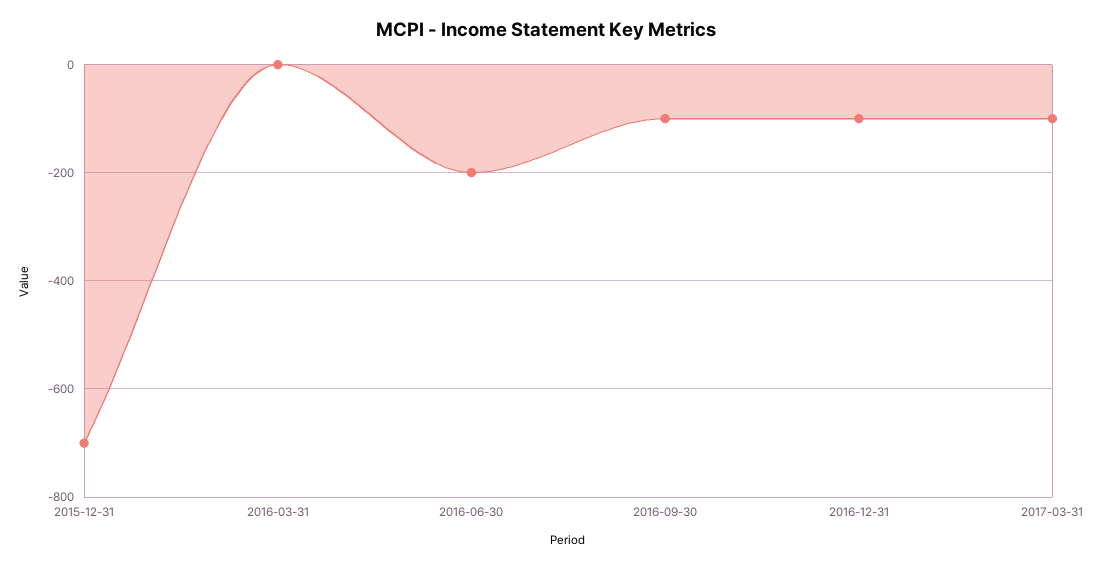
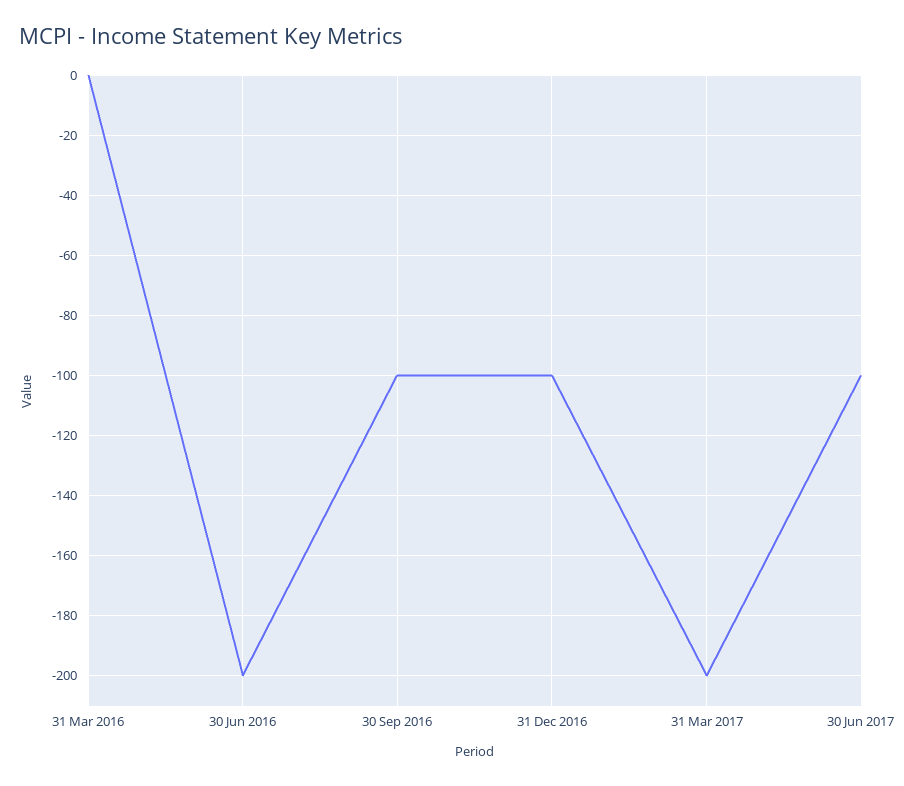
2015-12-31: -700 -> none
2017-03-31: -100 -> -200
30 Jun 2017: none -> -100

